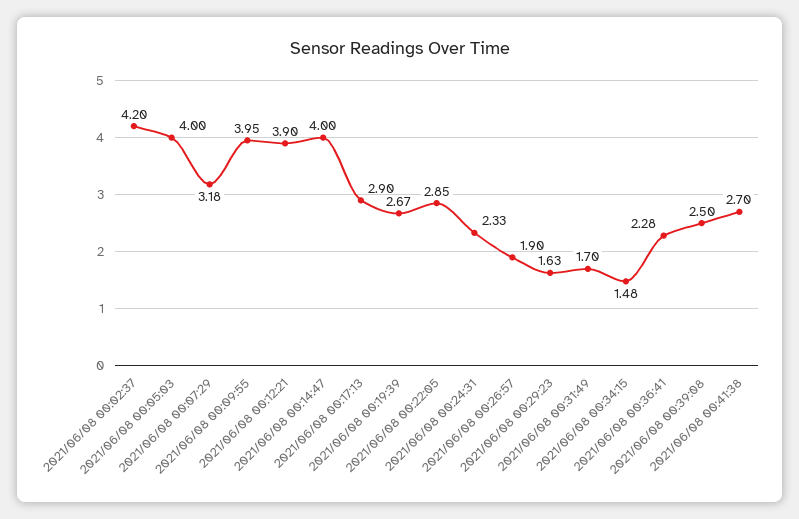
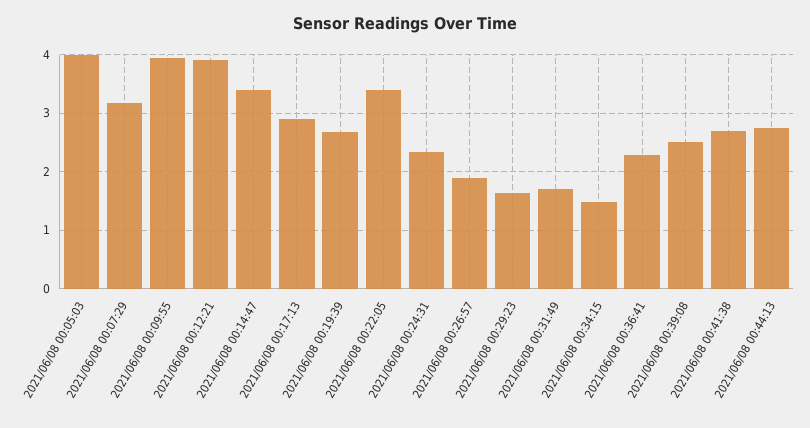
2021/06/08 00:02:37: 4.2 -> none
2021/06/08 00:14:47: 4 -> 3.4
2021/06/08 00:22:05: 2.85 -> 3.4
2021/06/08 00:44:13: none -> 2.8

